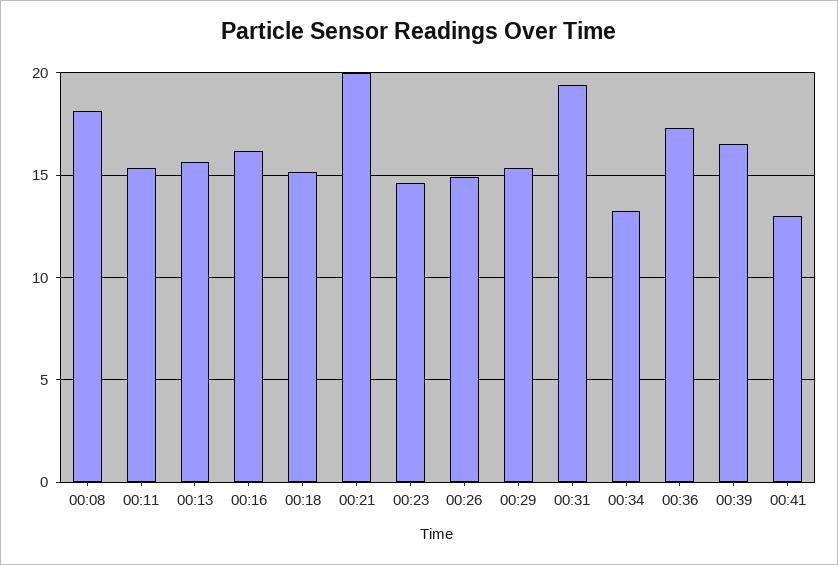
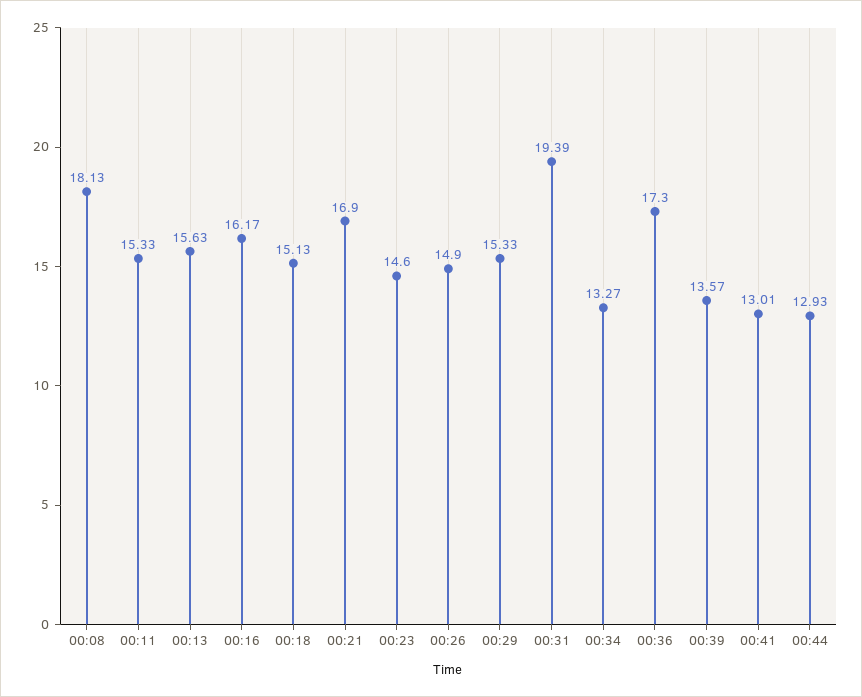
00:21: 20 -> 16.9
00:39: 16.5 -> 13.57
00:44: none -> 12.93

